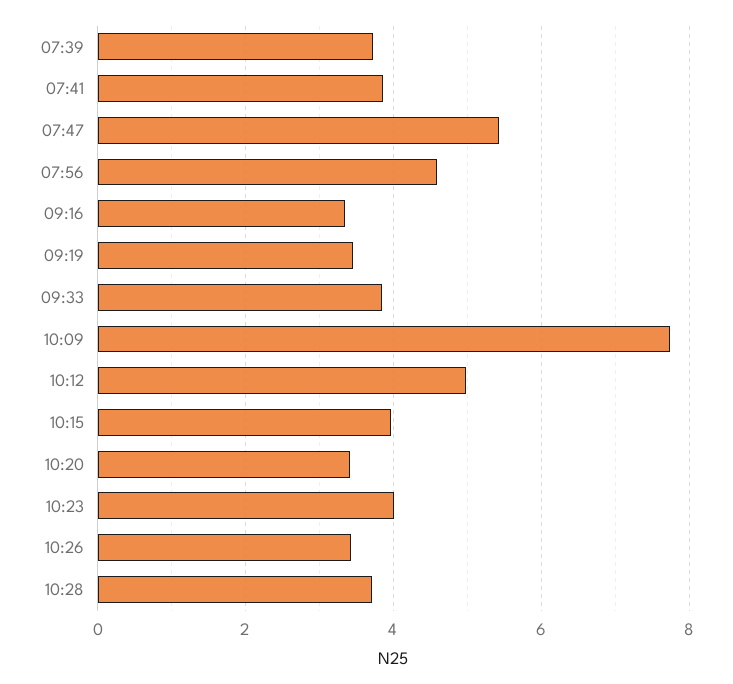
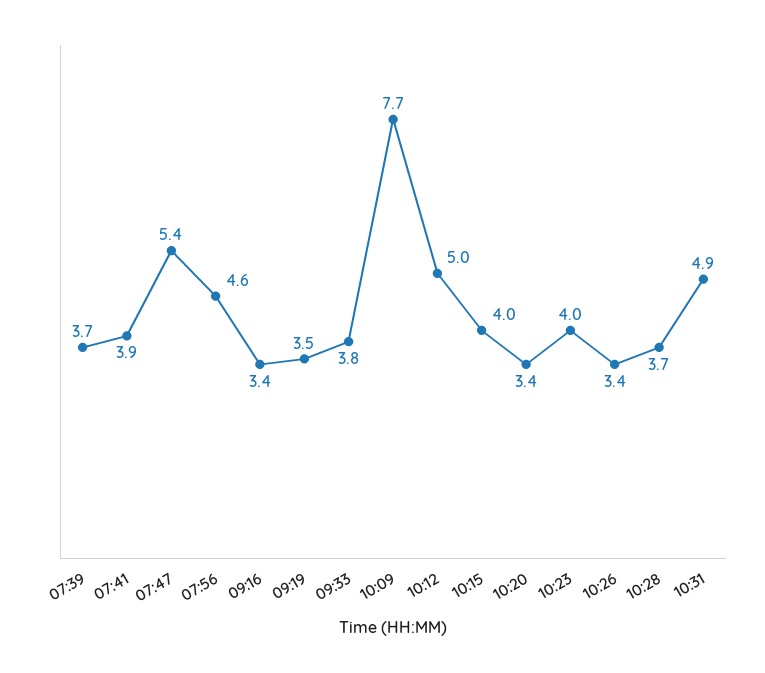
10:31: none -> 4.9

